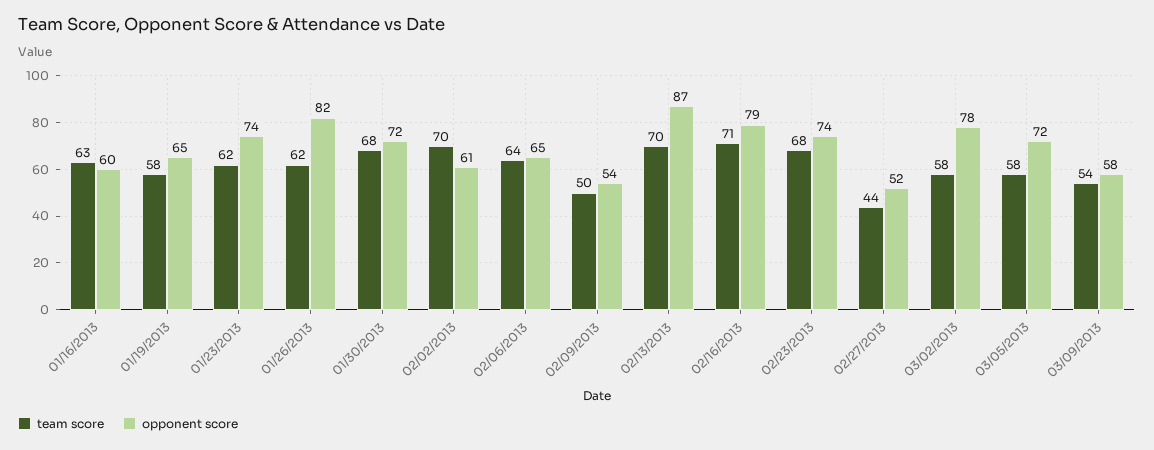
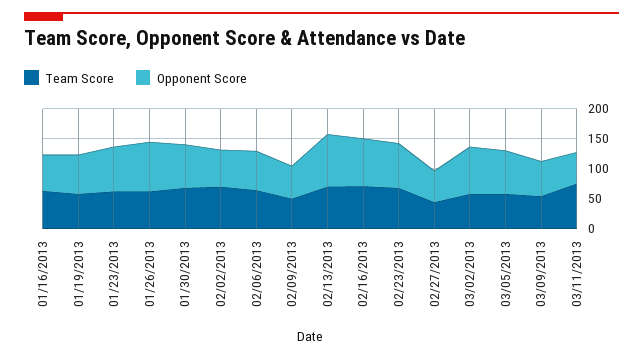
team score, 03/11/2013: none -> 75
opponent score, 03/11/2013: none -> 50

